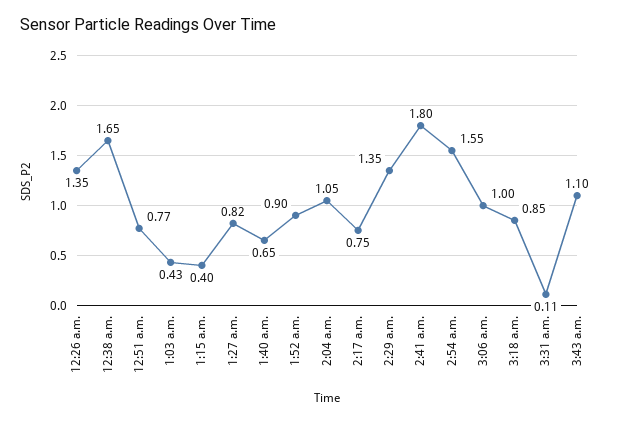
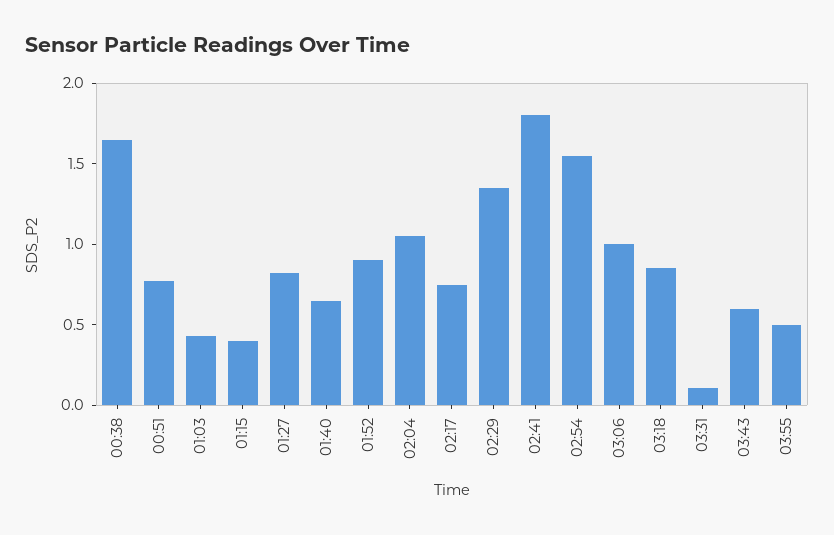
12:26 a.m.: 1.35 -> none
3:43 a.m.: 1.1 -> 0.6
03:55: none -> 0.5

